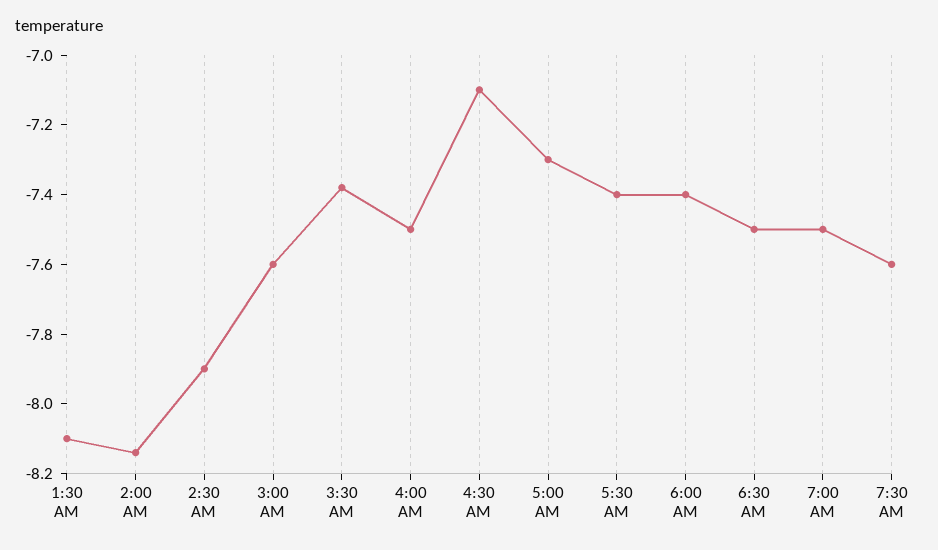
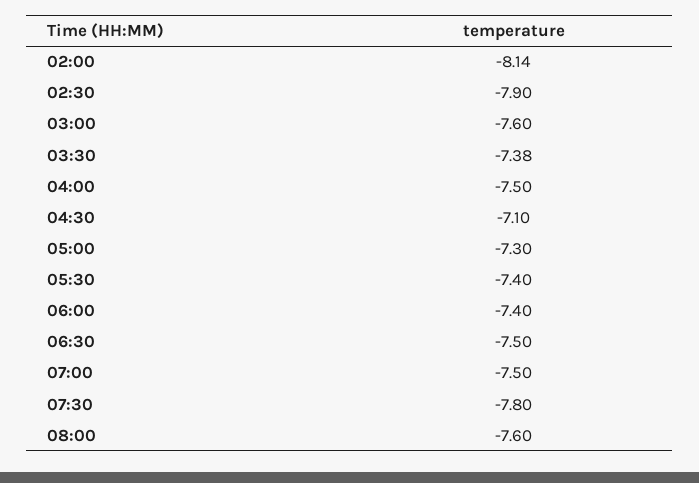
1:30 AM: -8.1 -> none
7:30 AM: -7.6 -> -7.8
08:00: none -> -7.6

